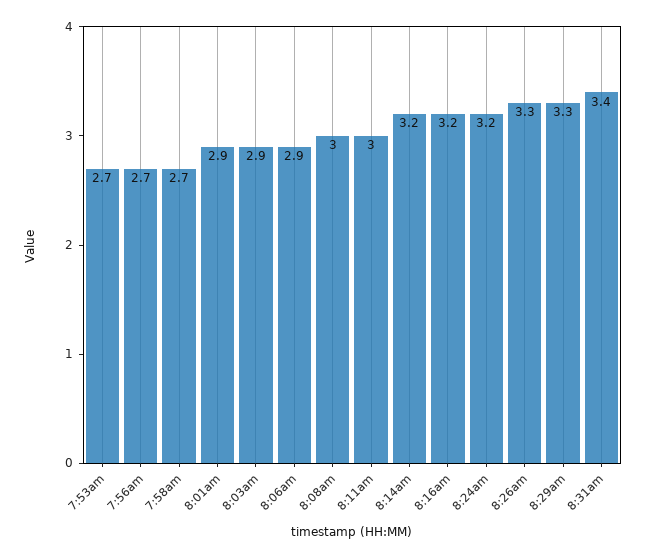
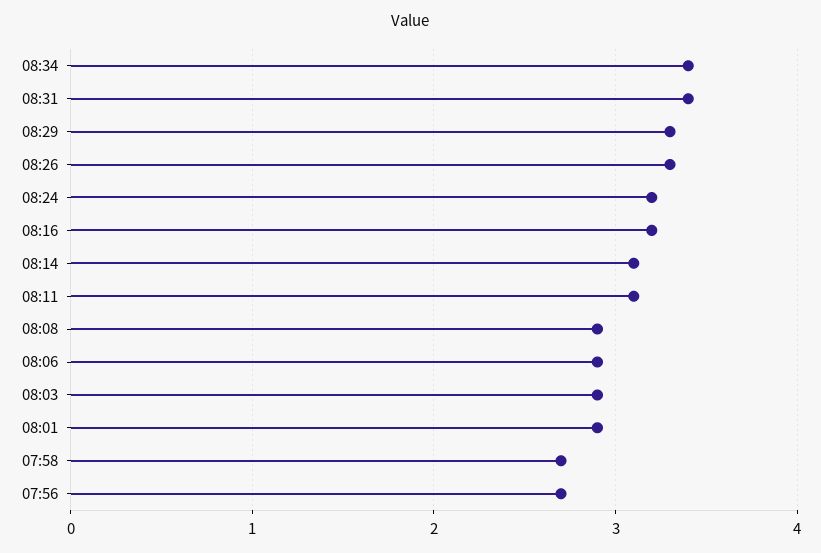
7:53am: 2.7 -> none
8:08am: 3 -> 2.9
8:11am: 3 -> 3.1
8:14am: 3.2 -> 3.1
08:34: none -> 3.4

